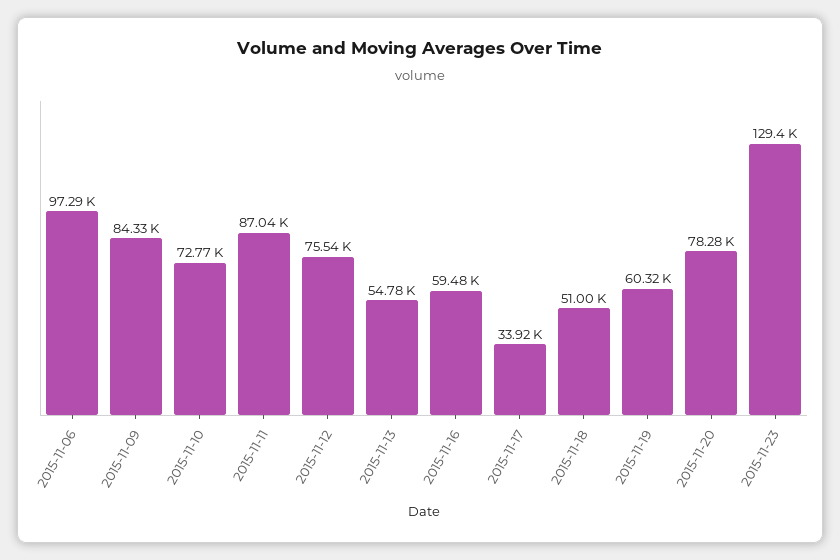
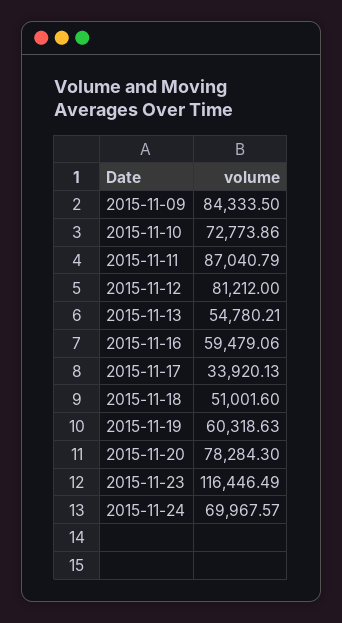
2015-11-06: 97290 -> none
2015-11-12: 75540 -> 81212
2015-11-23: 129400 -> 116446.49
2015-11-24: none -> 69967.57

